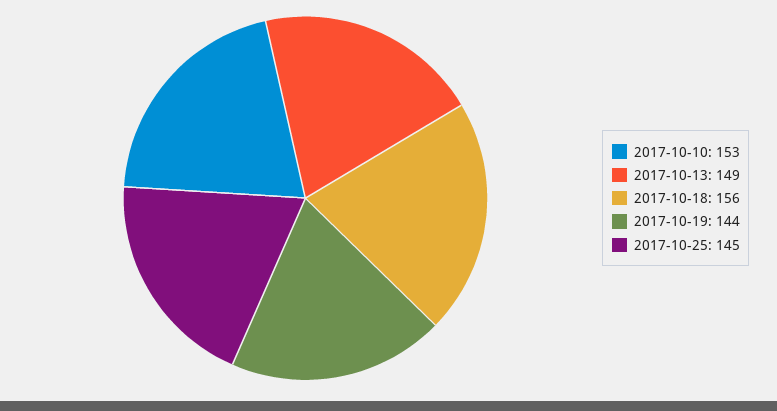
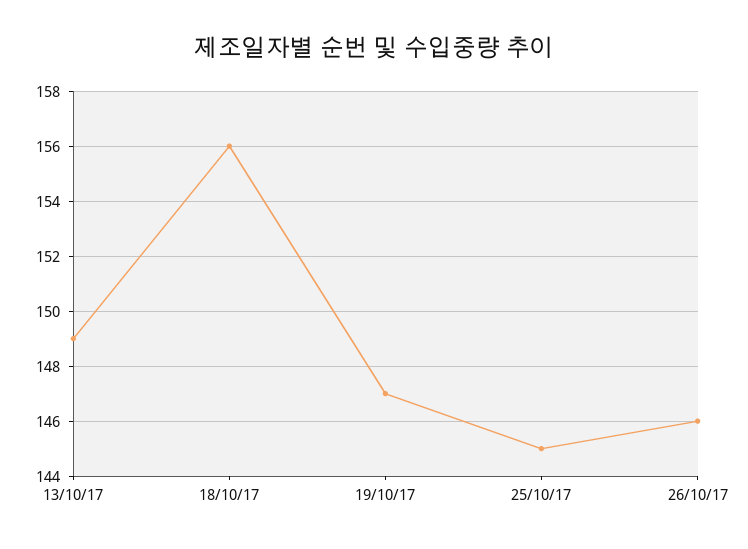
2017-10-10: 153 -> none
2017-10-19: 144 -> 147
26/10/17: none -> 146

